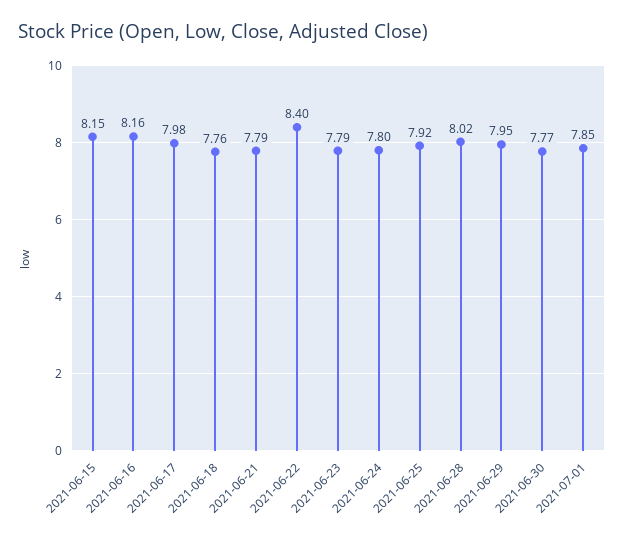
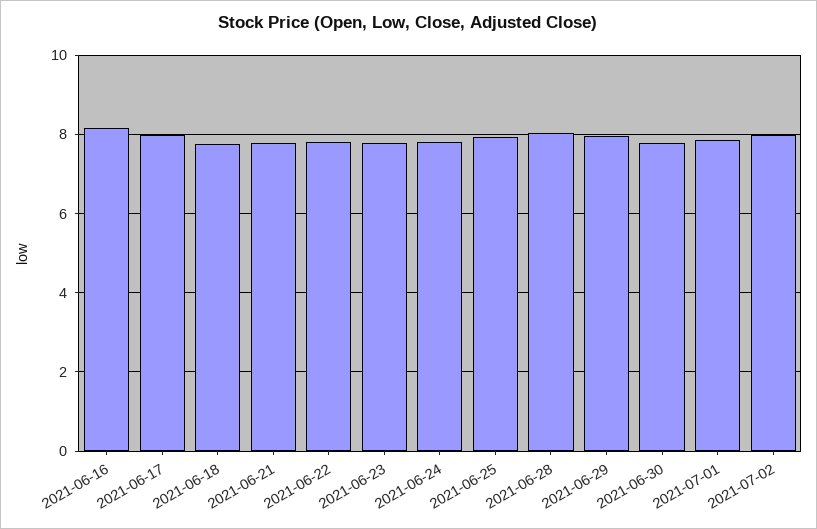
2021-06-15: 8.15 -> none
2021-06-22: 8.4 -> 7.8
2021-07-02: none -> 8

